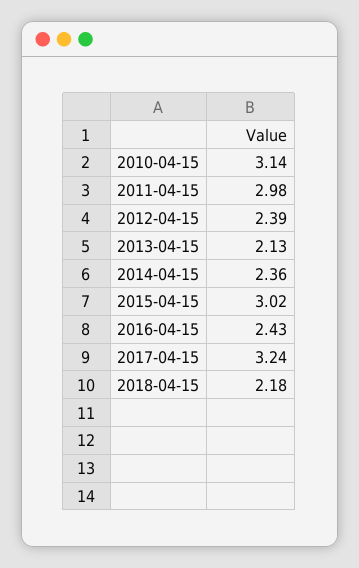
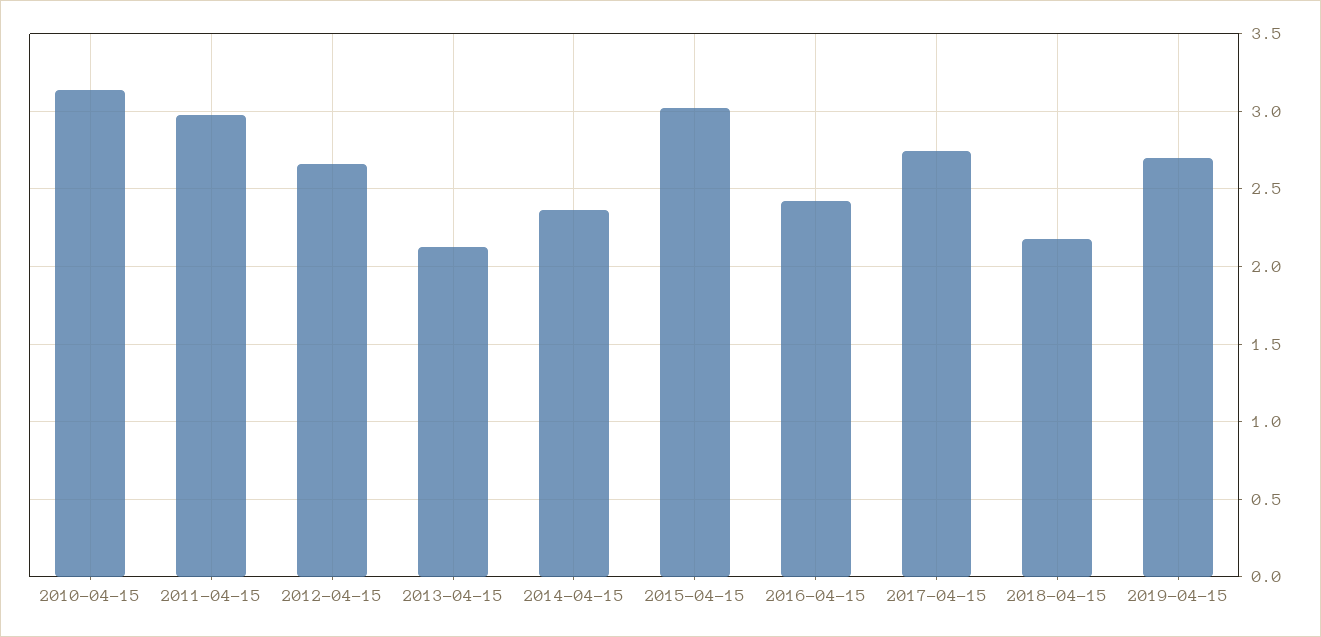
2012-04-15: 2.39 -> 2.65
2017-04-15: 3.24 -> 2.75
2019-04-15: none -> 2.7

